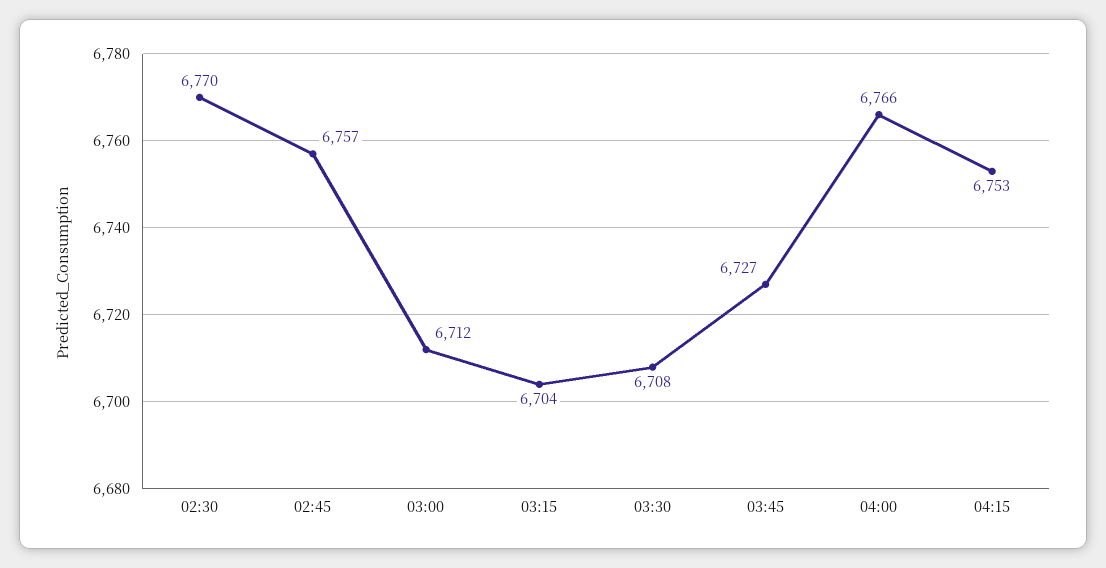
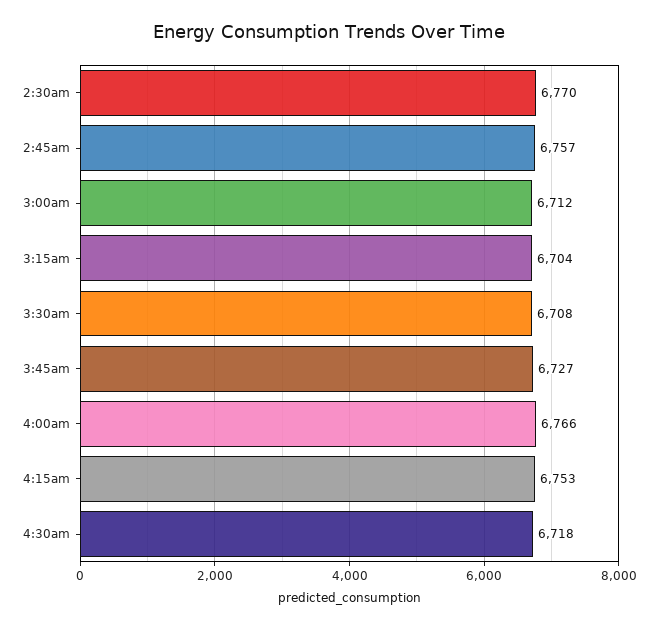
4:30am: none -> 6718

